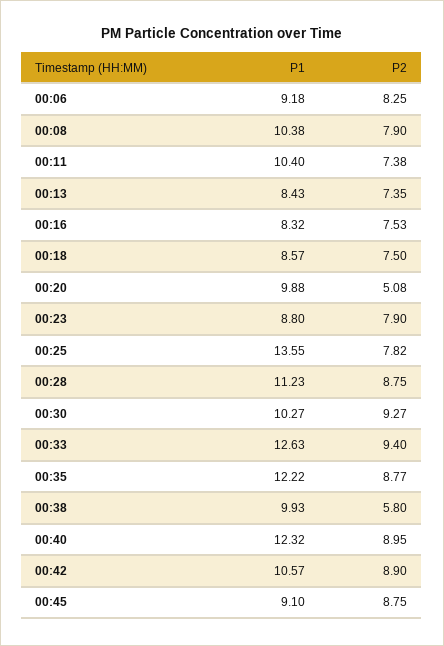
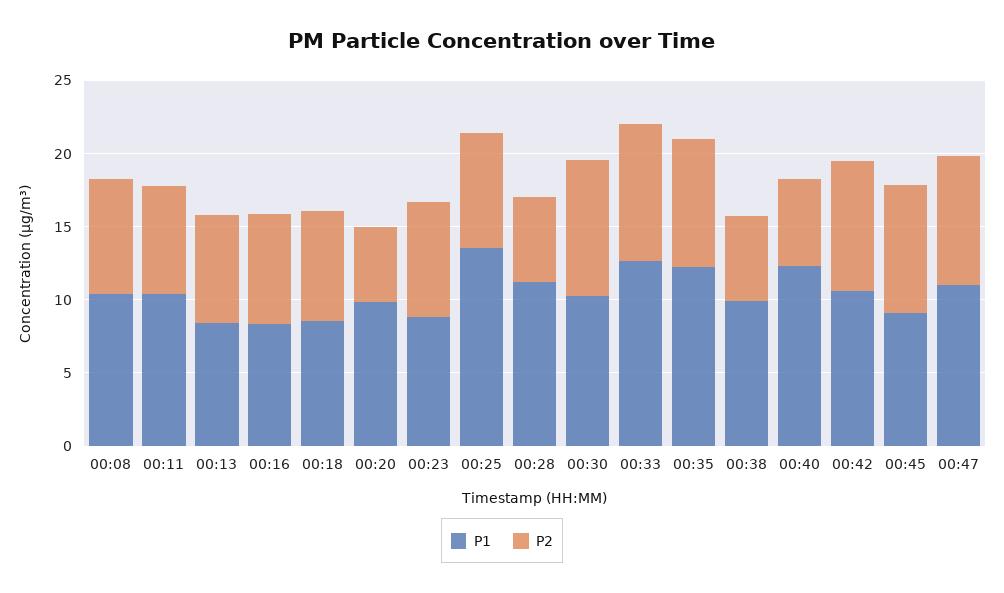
P1, 00:06: 9.18 -> none
P2, 00:06: 8.25 -> none
P2, 00:28: 8.75 -> 6
P2, 00:40: 8.95 -> 6
P1, 00:47: none -> 11
P2, 00:47: none -> 9

